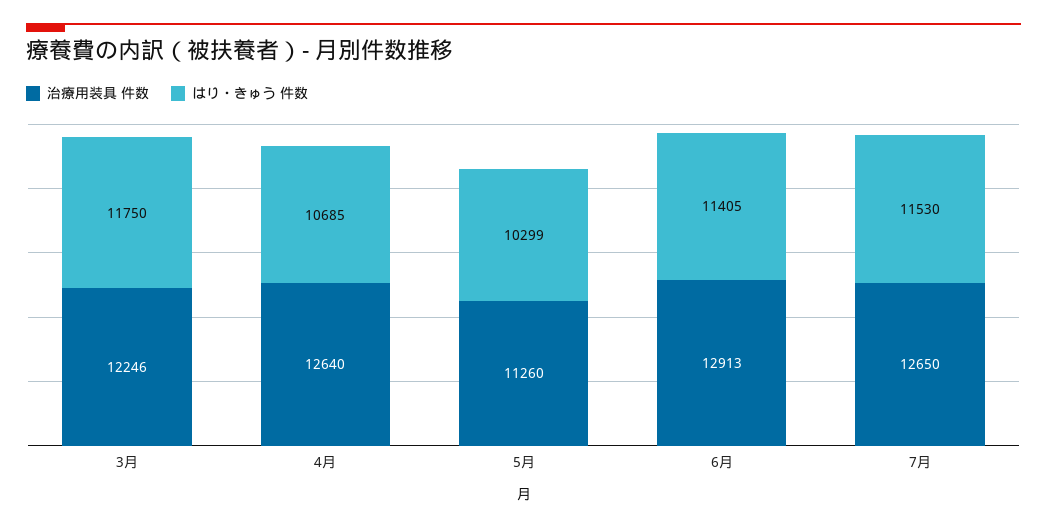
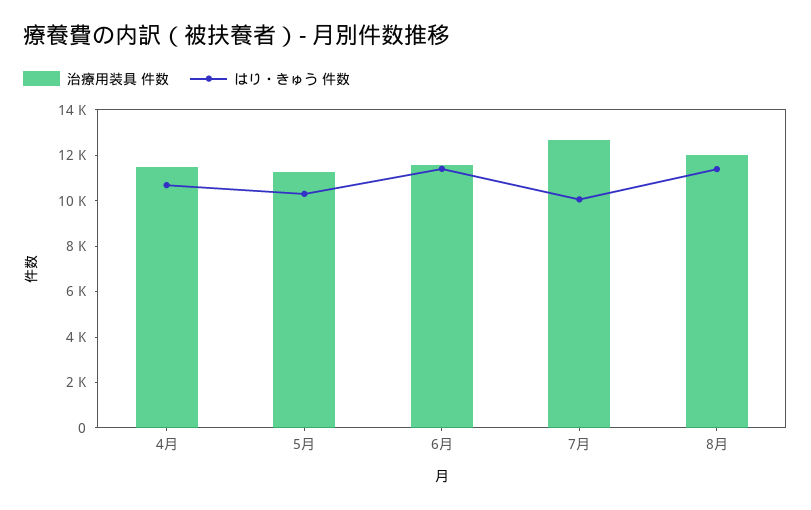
治療用装具 件数, 3月: 12246 -> none
はり・きゅう 件数, 3月: 11750 -> none
治療用装具 件数, 4月: 12640 -> 11500
治療用装具 件数, 6月: 12913 -> 11500
はり・きゅう 件数, 7月: 11530 -> 10000
治療用装具 件数, 8月: none -> 12000
はり・きゅう 件数, 8月: none -> 11500

